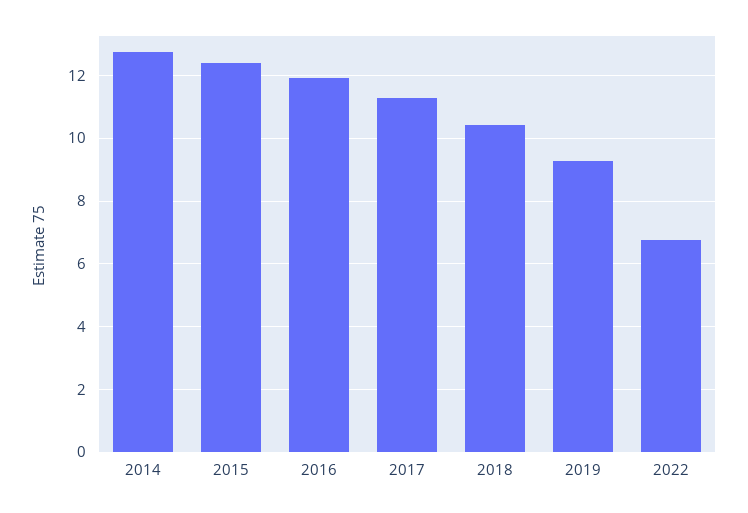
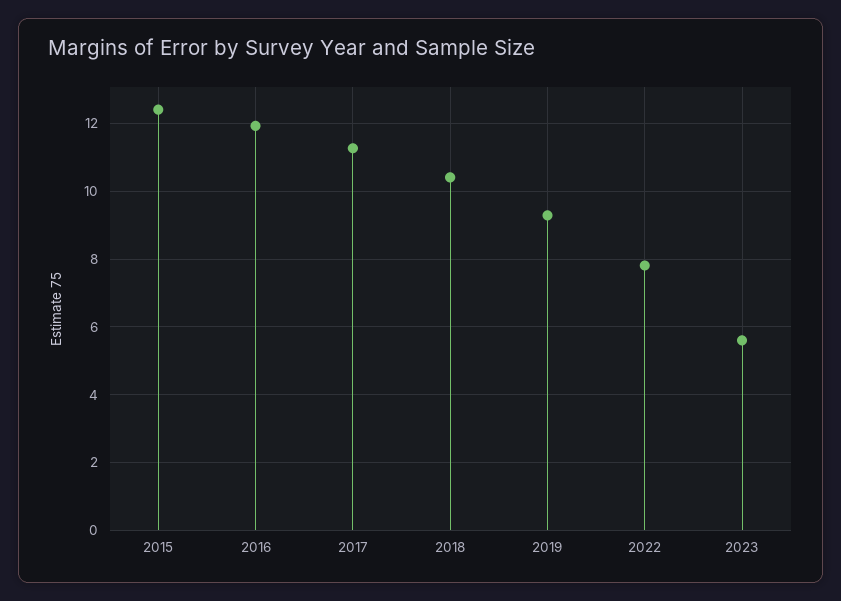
2014: 12.8 -> none
2022: 6.8 -> 7.8
2023: none -> 5.6

